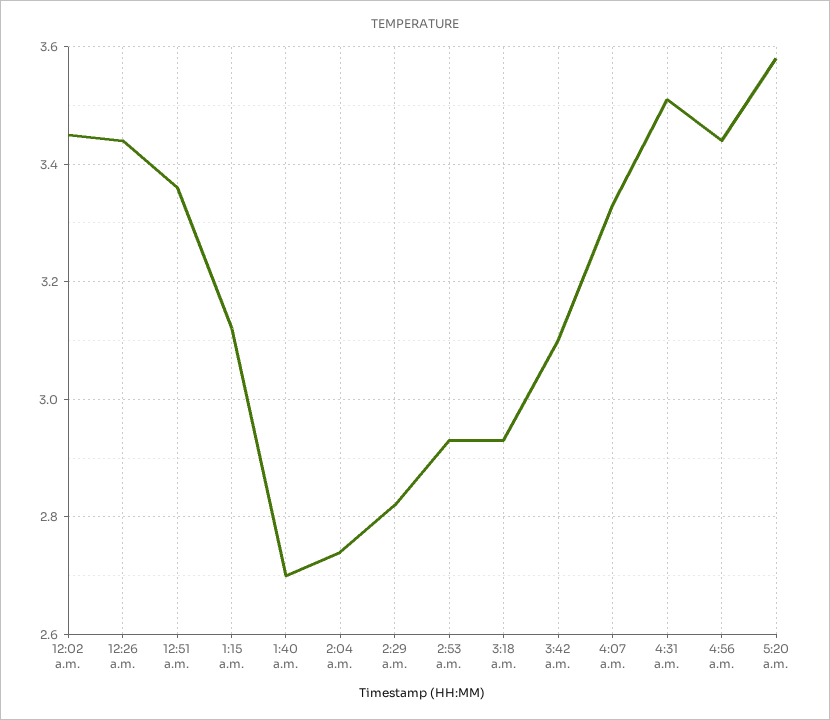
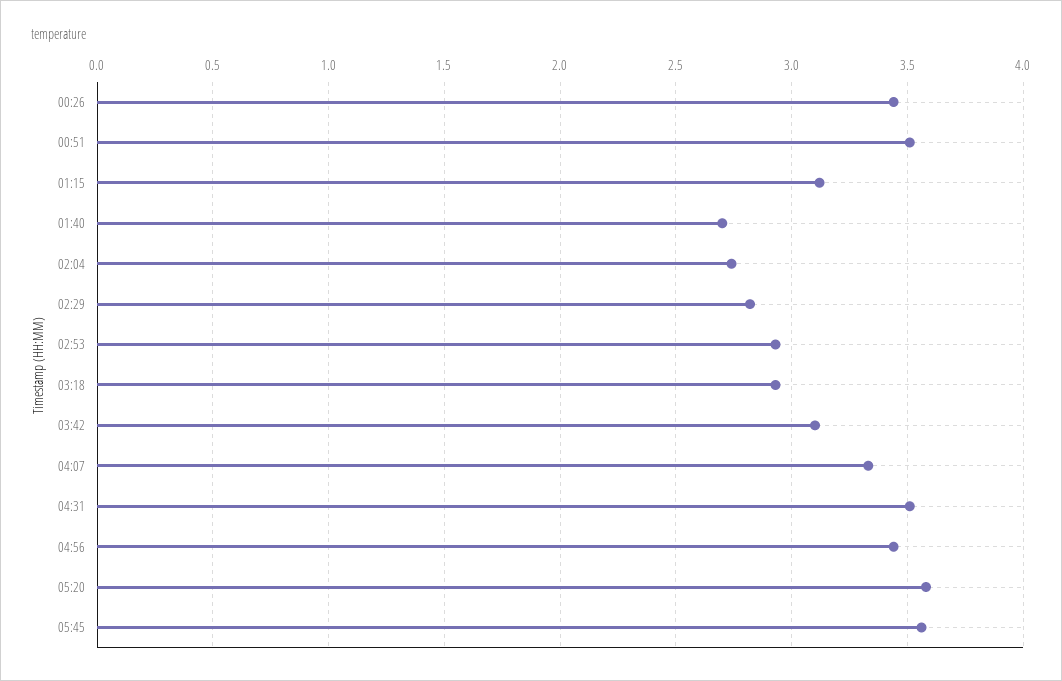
12:02 a.m.: 3.45 -> none
12:51 a.m.: 3.35 -> 3.5
05:45: none -> 3.55

